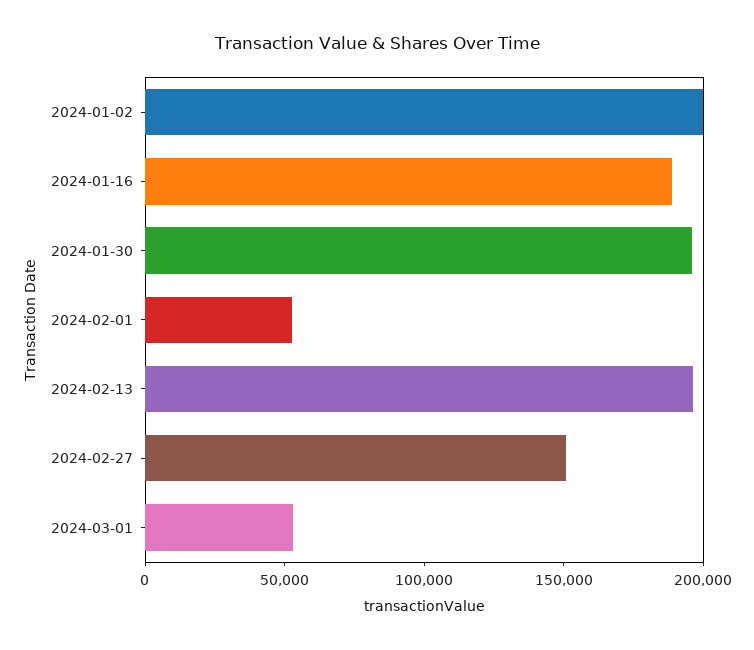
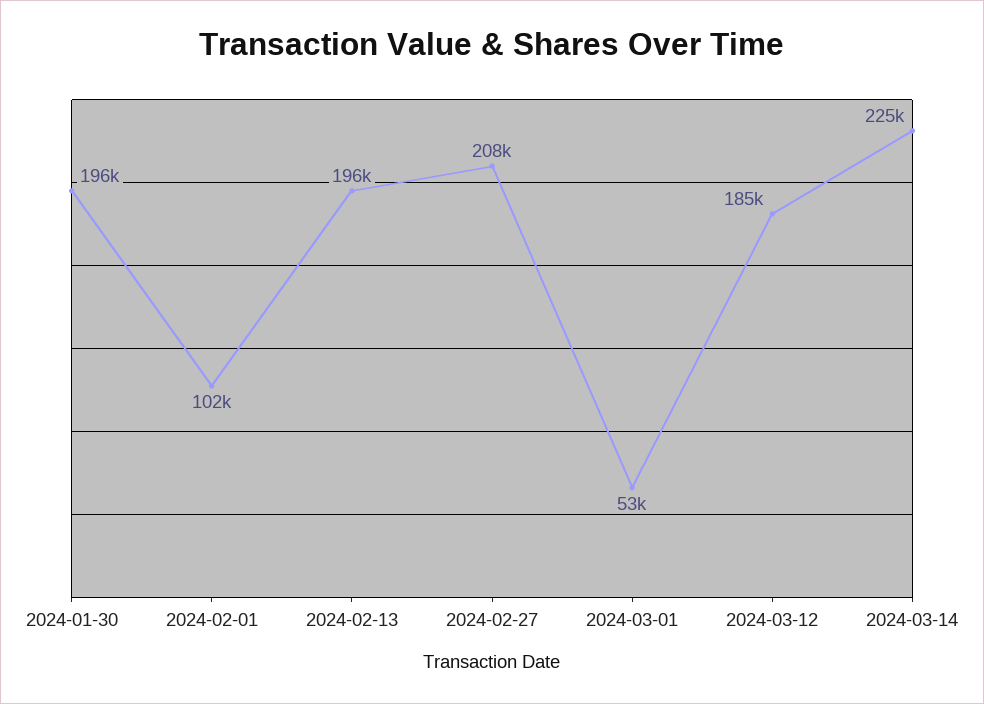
2024-01-02: 200000 -> none
2024-01-16: 190000 -> none
2024-02-01: 50000 -> 102000
2024-02-27: 150000 -> 208000
2024-03-12: none -> 185000
2024-03-14: none -> 225000

